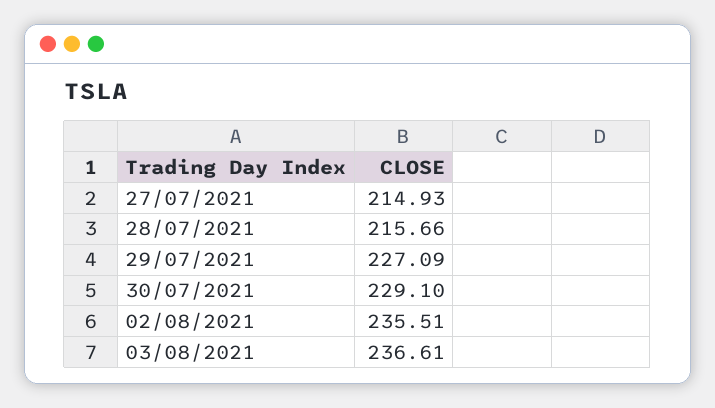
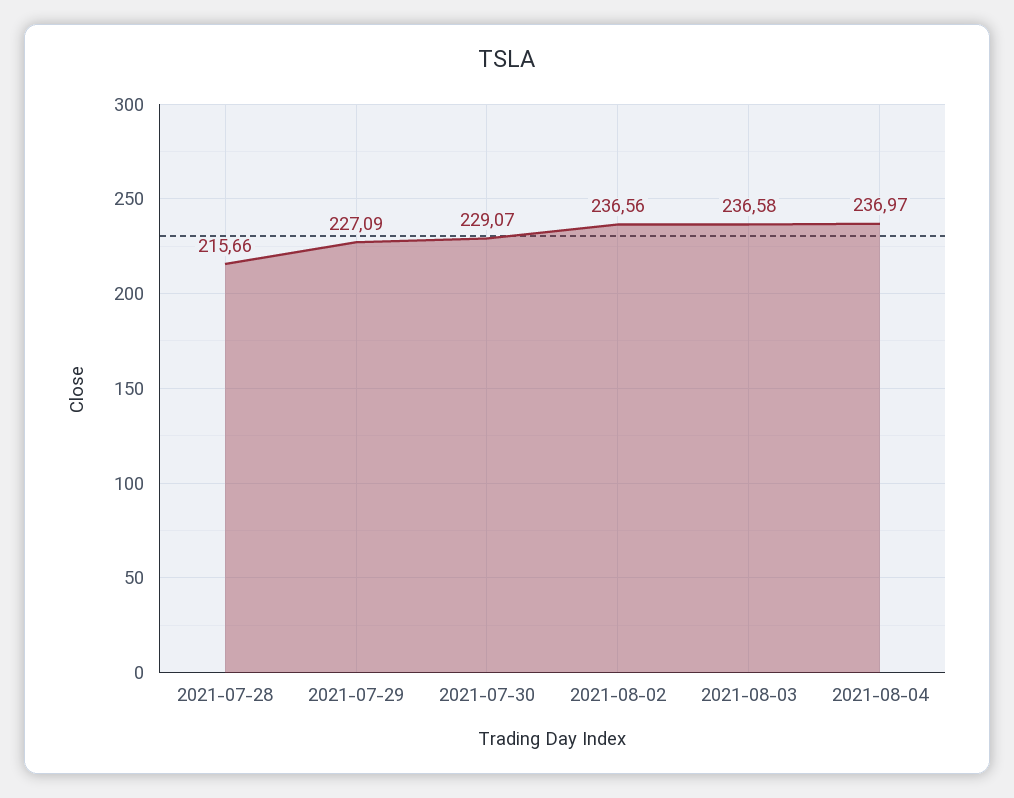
27/07/2021: 214.93 -> none
30/07/2021: 229.1 -> 229.07
02/08/2021: 235.51 -> 236.56
03/08/2021: 236.61 -> 236.58
2021-08-04: none -> 236.97

